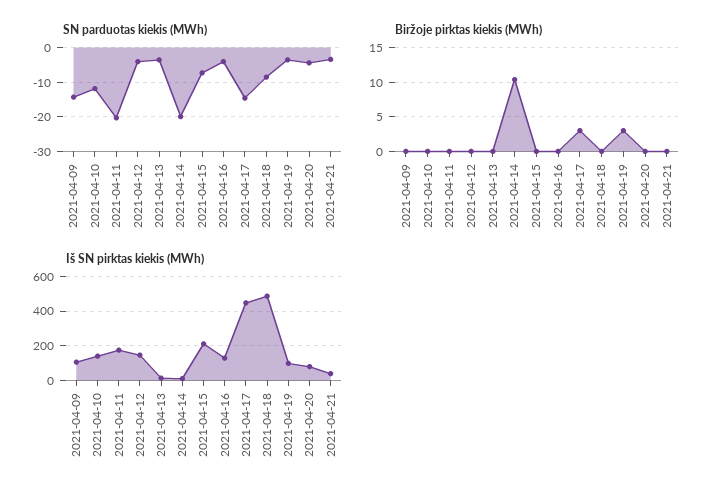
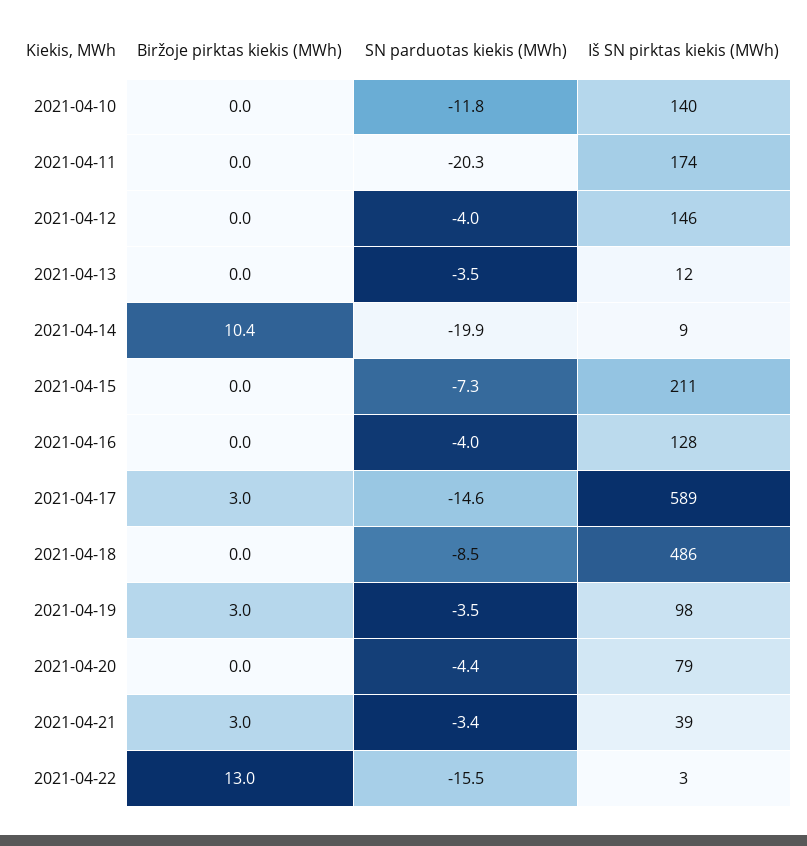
SN parduotas kiekis (MWh), 2021-04-09: -14 -> none
Biržoje pirktas kiekis (MWh), 2021-04-09: 0 -> none
Biržoje pirktas kiekis (MWh), 2021-04-21: 0 -> 3
Iš SN pirktas kiekis (MWh), 2021-04-09: 100 -> none
Iš SN pirktas kiekis (MWh), 2021-04-17: 450 -> 589
Biržoje pirktas kiekis (MWh), 2021-04-22: none -> 13
SN parduotas kiekis (MWh), 2021-04-22: none -> -15.5
Iš SN pirktas kiekis (MWh), 2021-04-22: none -> 3

